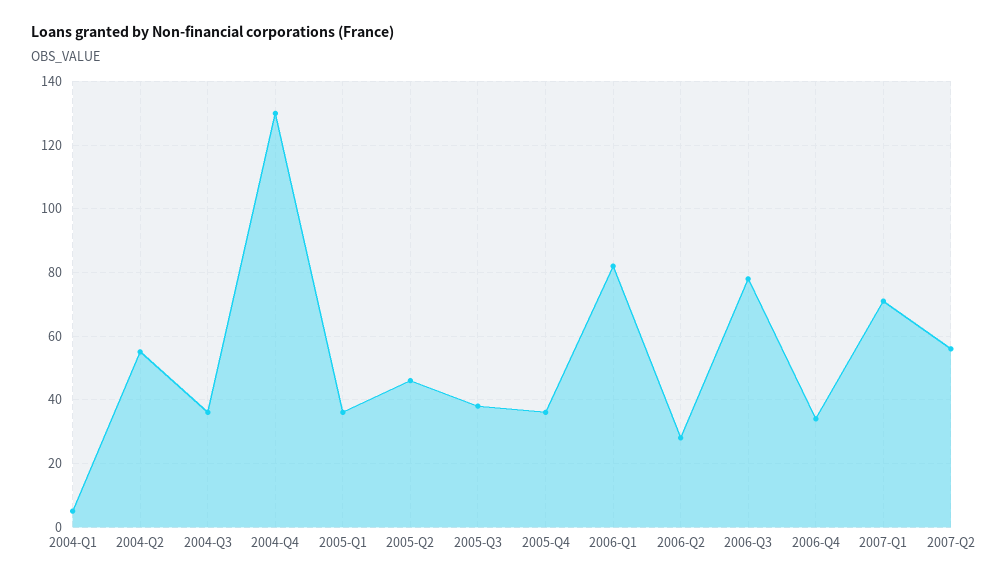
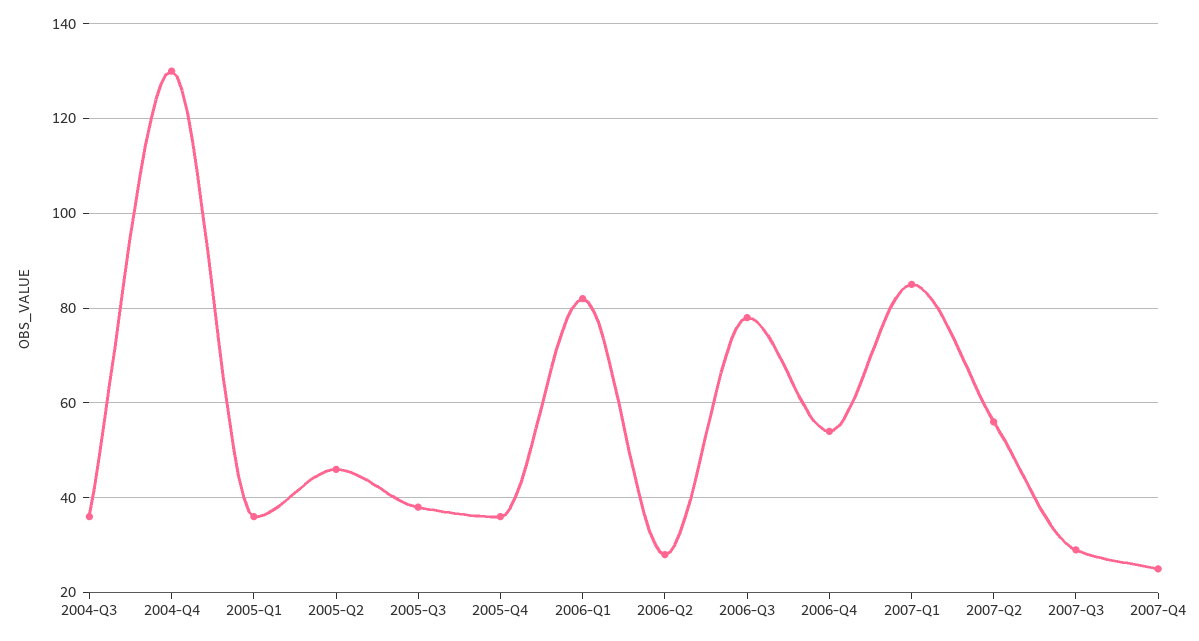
2004-Q1: 5 -> none
2004-Q2: 55 -> none
2006-Q4: 35 -> 55
2007-Q1: 70 -> 85
2007-Q3: none -> 30
2007-Q4: none -> 25

